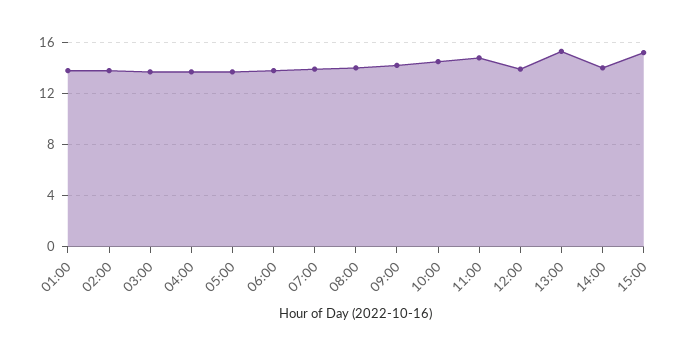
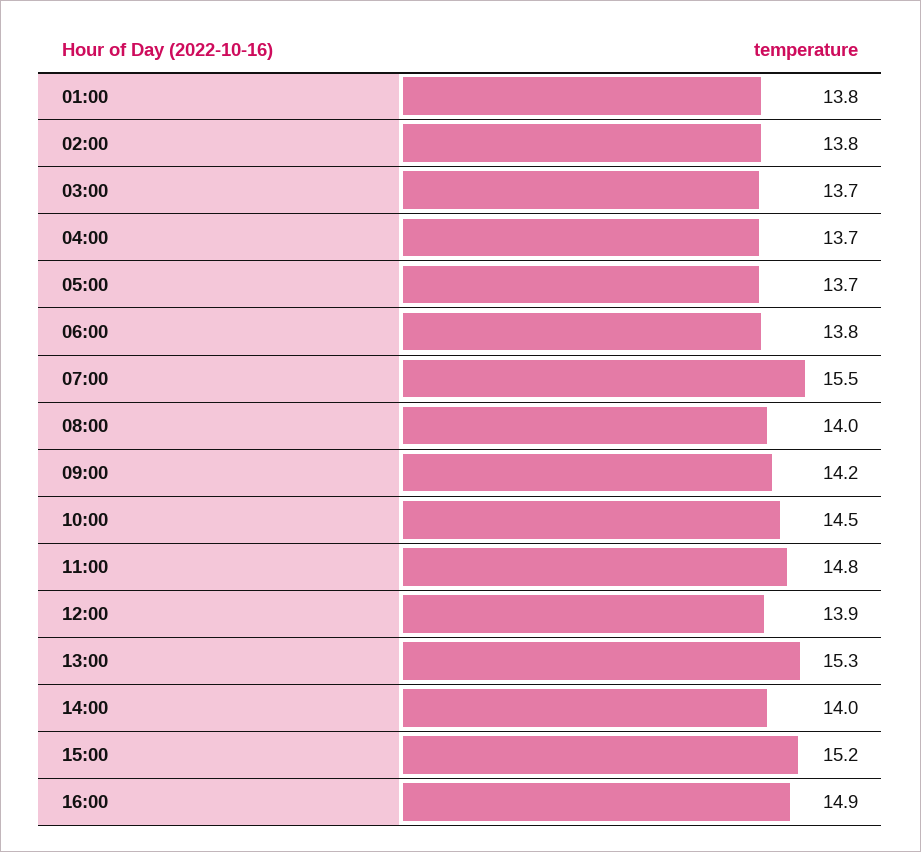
07:00: 14 -> 15.5
16:00: none -> 14.9

